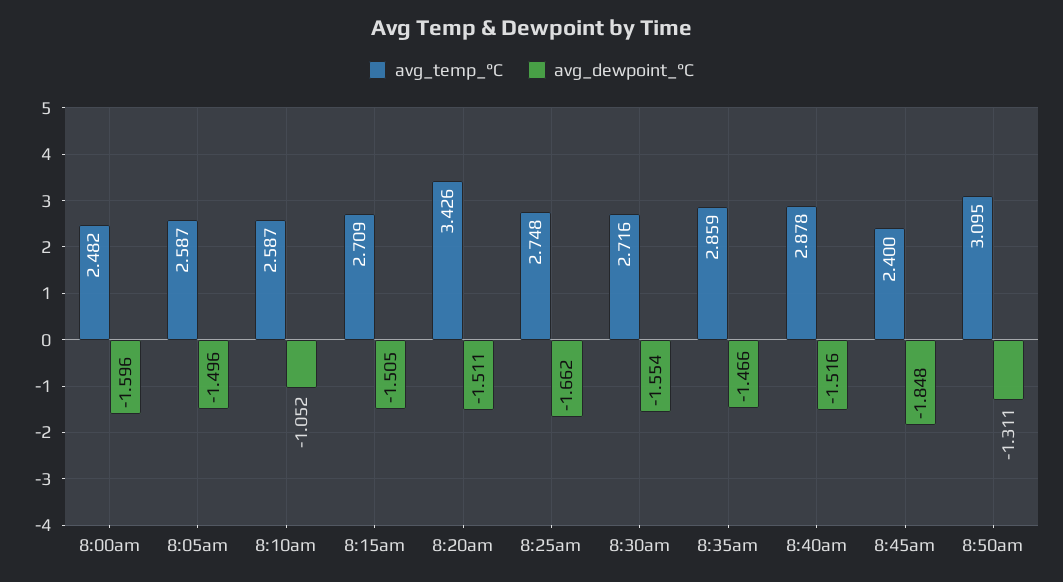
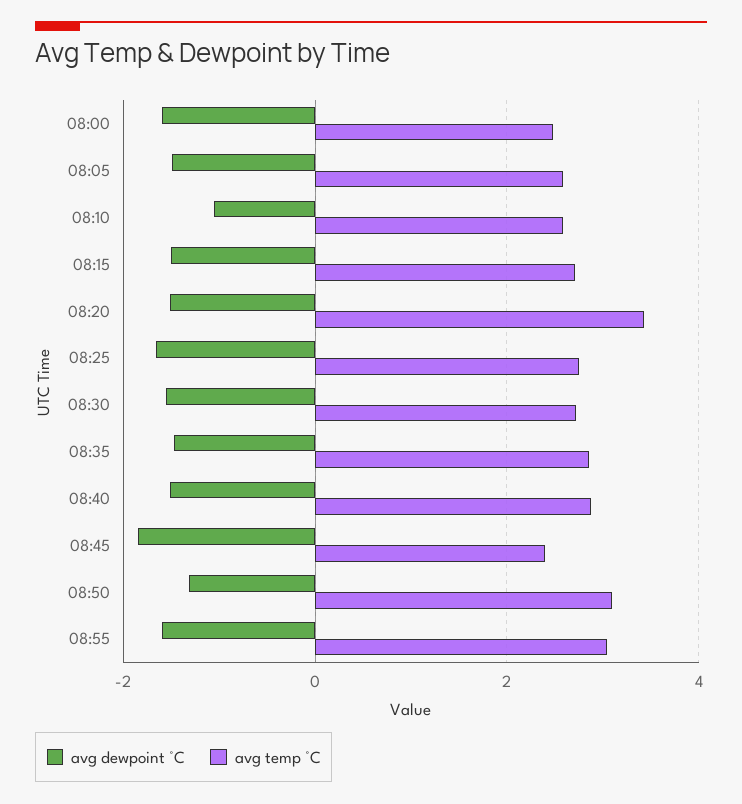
avg_dewpoint_°C, 08:55: none -> -1.6
avg_temp_°C, 08:55: none -> 3

